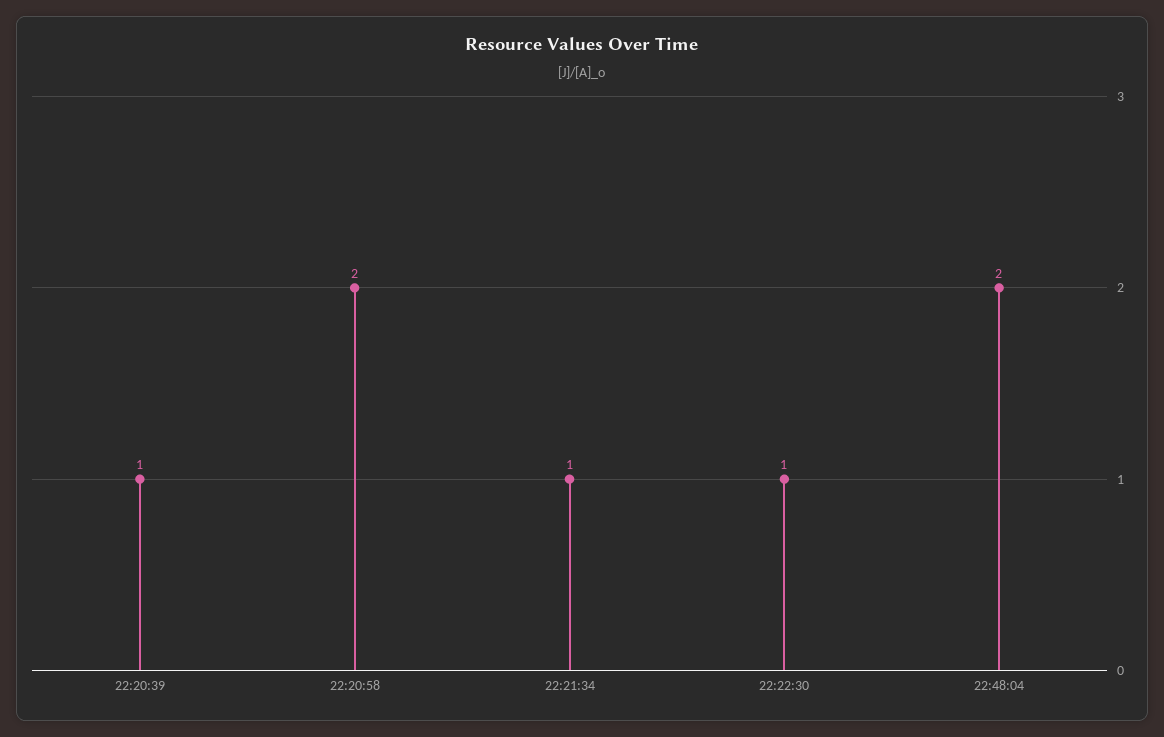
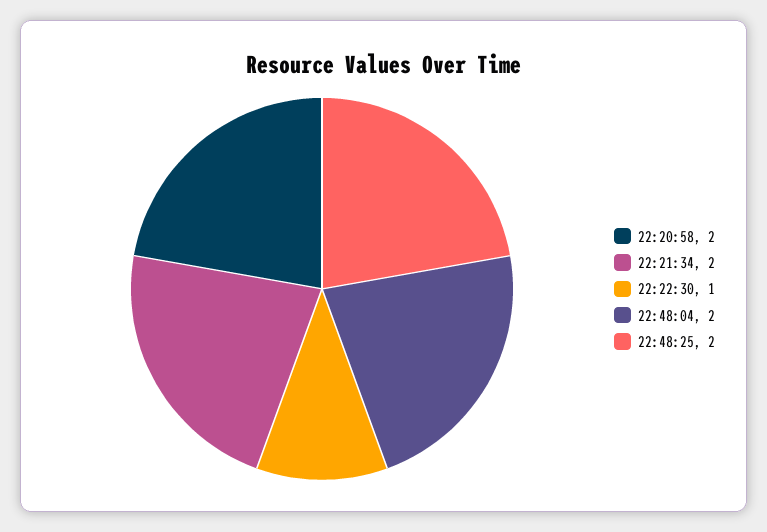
22:20:39: 1 -> none
22:21:34: 1 -> 2
22:48:25: none -> 2

